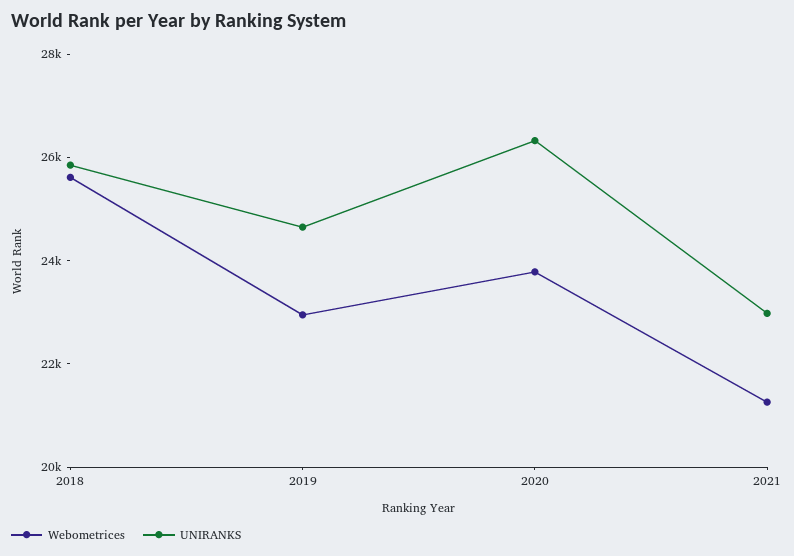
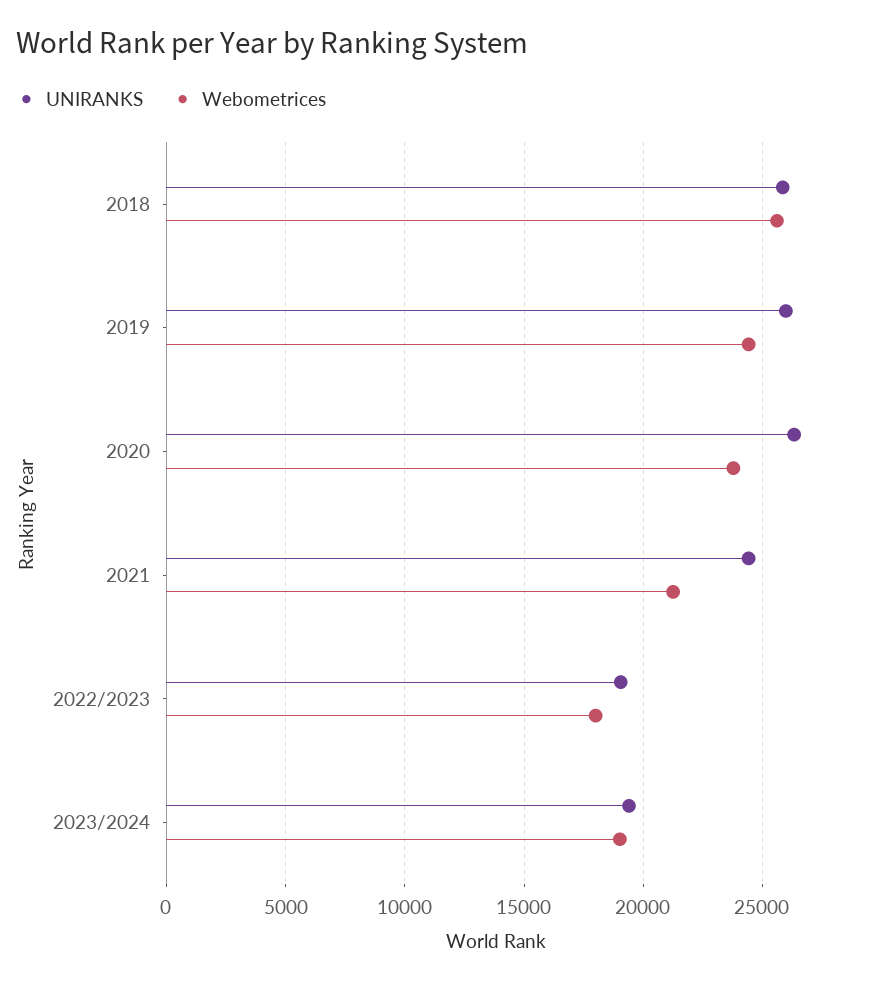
Webometrices, 2019: 23000 -> 24500
UNIRANKS, 2019: 24500 -> 26000
UNIRANKS, 2021: 23000 -> 24500
UNIRANKS, 2022/2023: none -> 19000
Webometrices, 2022/2023: none -> 18000
UNIRANKS, 2023/2024: none -> 19500
Webometrices, 2023/2024: none -> 19000

